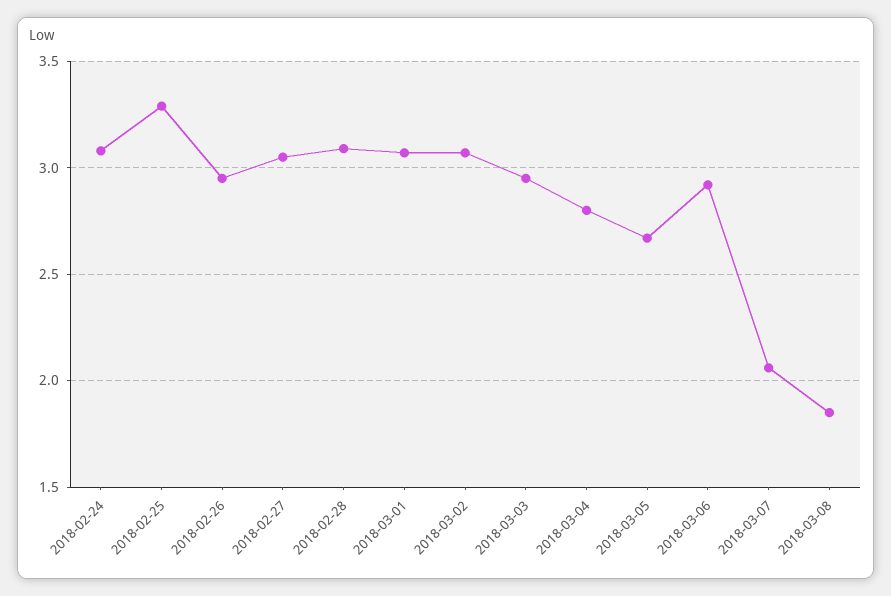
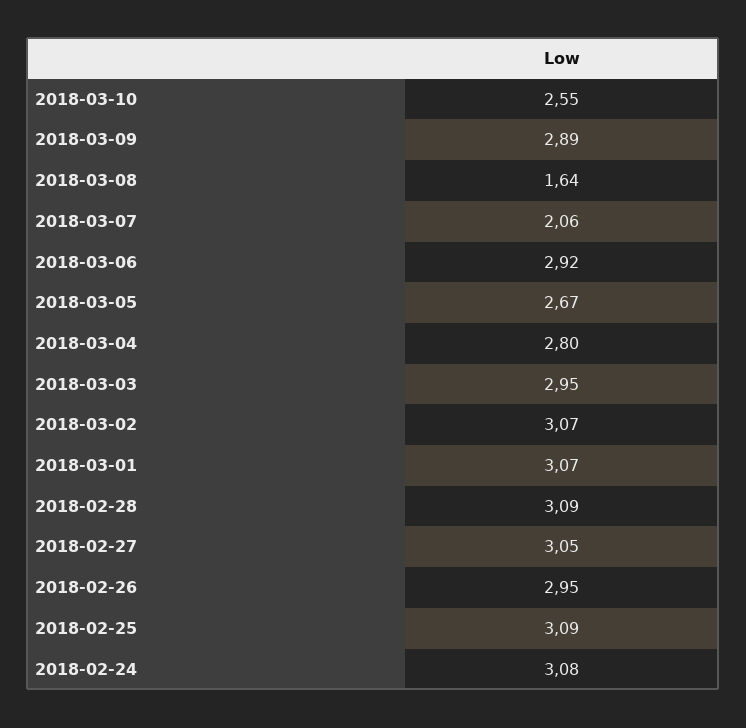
2018-02-25: 3.3 -> 3.09
2018-03-08: 1.85 -> 1.64
2018-03-10: none -> 2.55
2018-03-09: none -> 2.89

